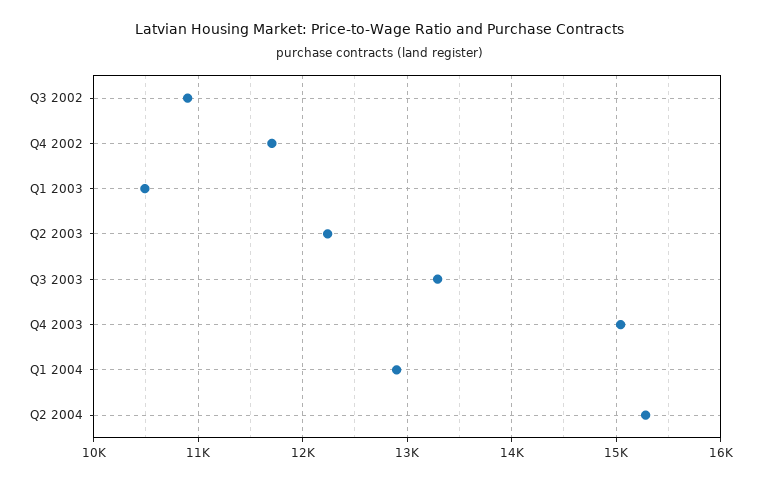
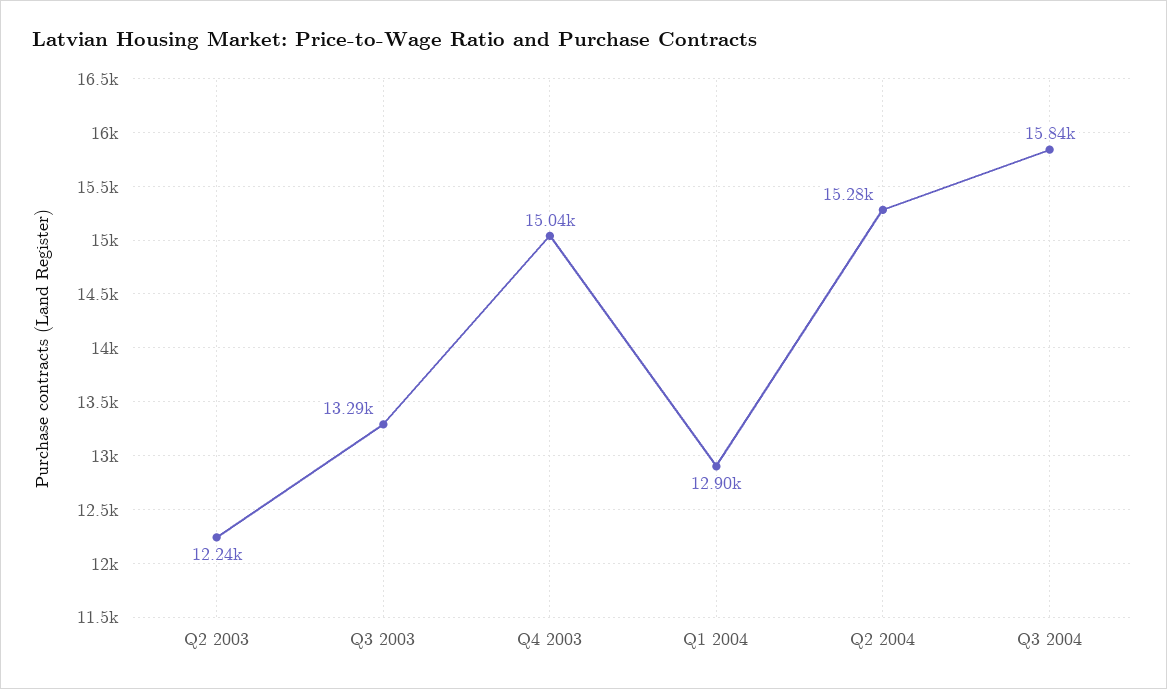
Q3 2002: 10900 -> none
Q4 2002: 11700 -> none
Q1 2003: 10500 -> none
Q3 2004: none -> 15840

